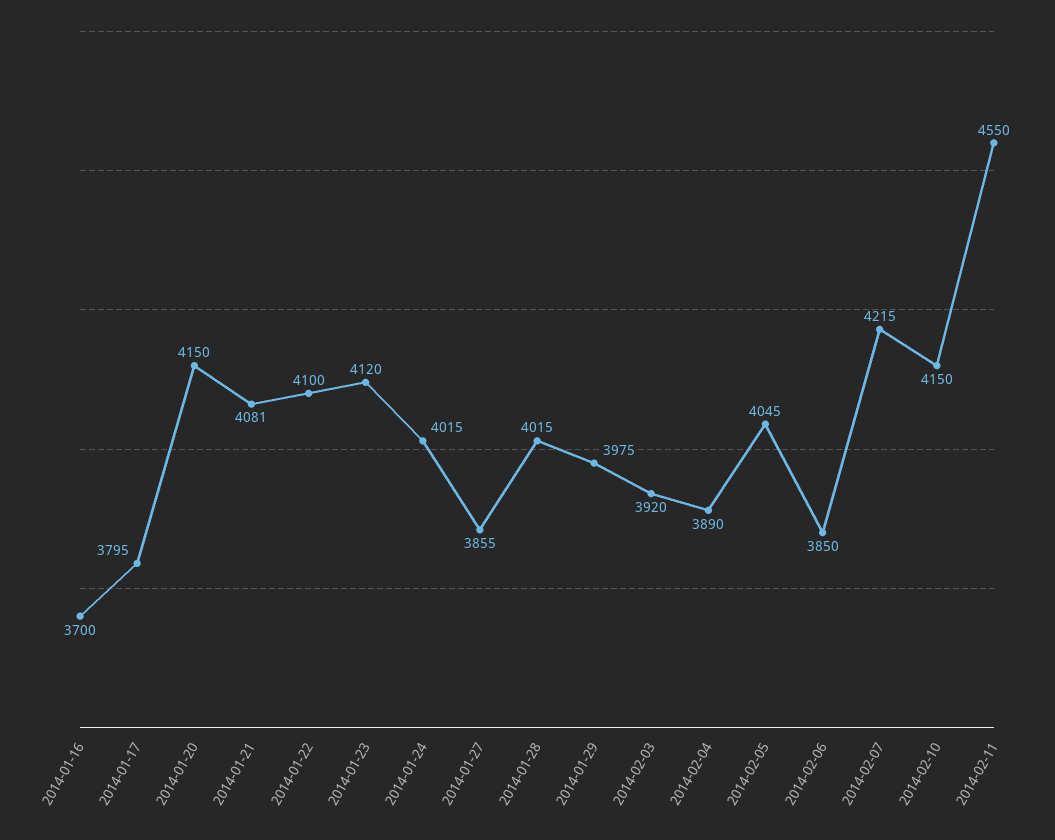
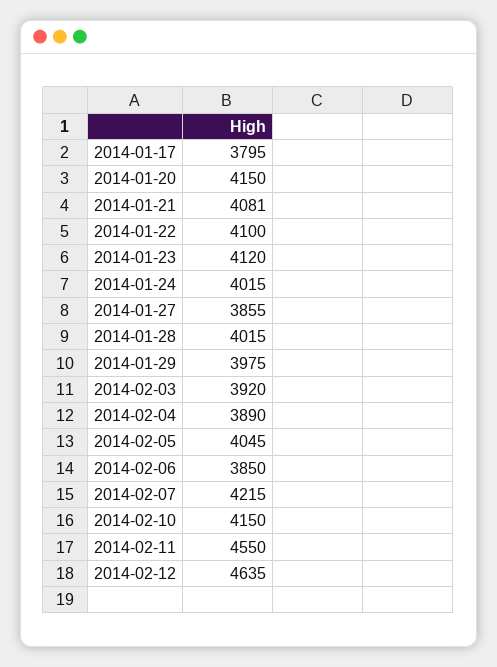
2014-01-16: 3700 -> none
2014-02-12: none -> 4635

